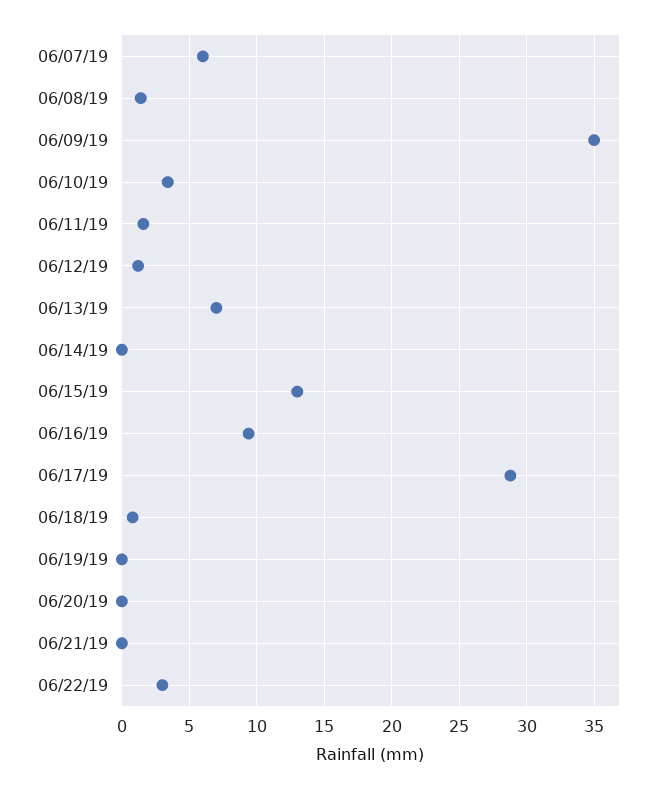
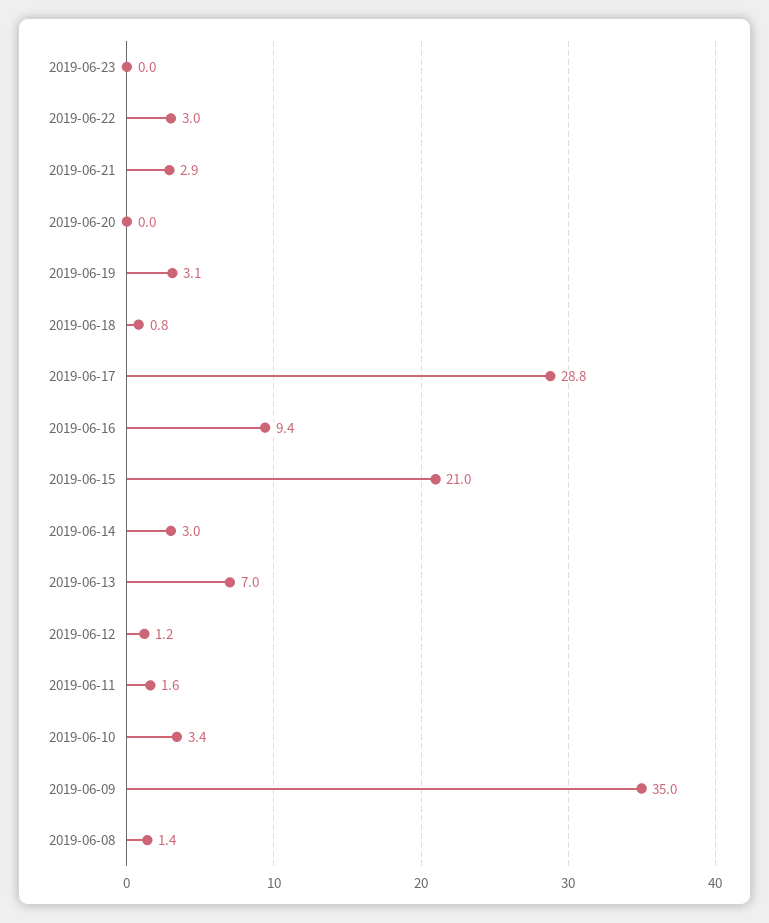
06/07/19: 6 -> none
06/14/19: 0 -> 3
06/15/19: 13 -> 21
06/19/19: 0 -> 3.1
06/21/19: 0 -> 2.9
2019-06-23: none -> 0

